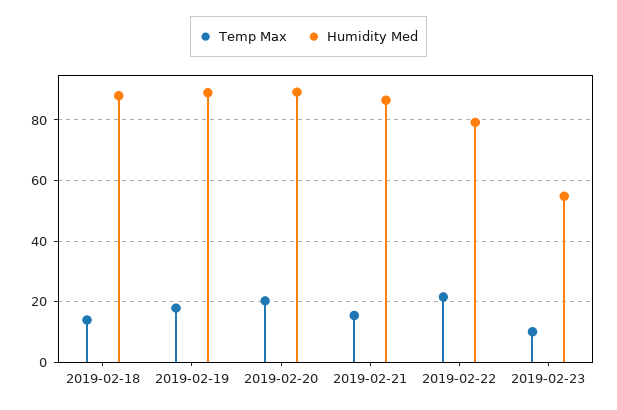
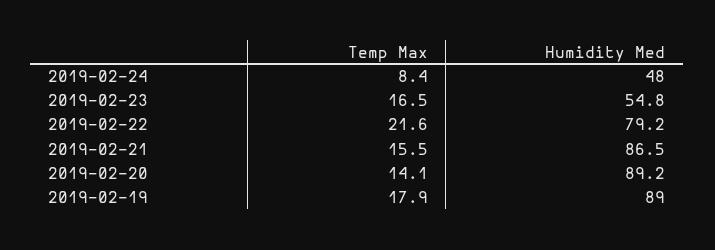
Temp Max, 2019-02-18: 14 -> none
Humidity Med, 2019-02-18: 88 -> none
Temp Max, 2019-02-20: 20 -> 14.1
Temp Max, 2019-02-23: 10 -> 16.5
Temp Max, 2019-02-24: none -> 8.4
Humidity Med, 2019-02-24: none -> 48

